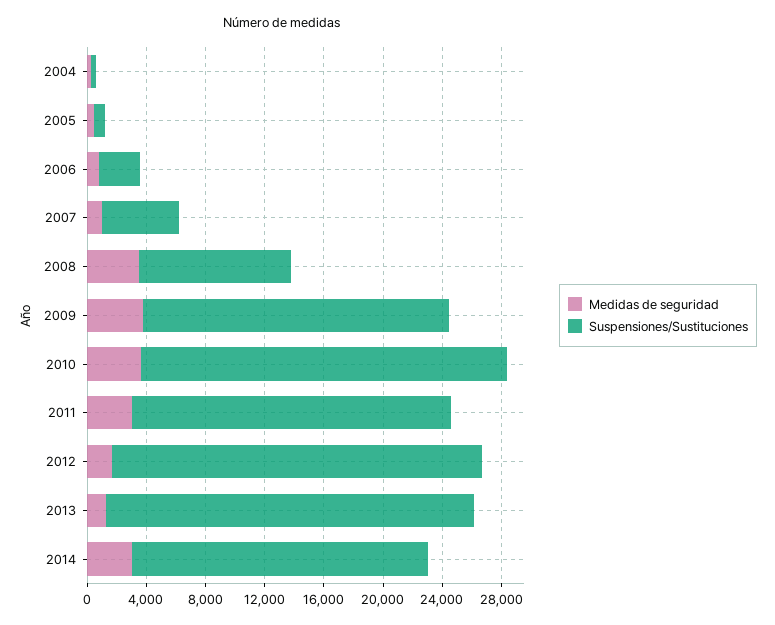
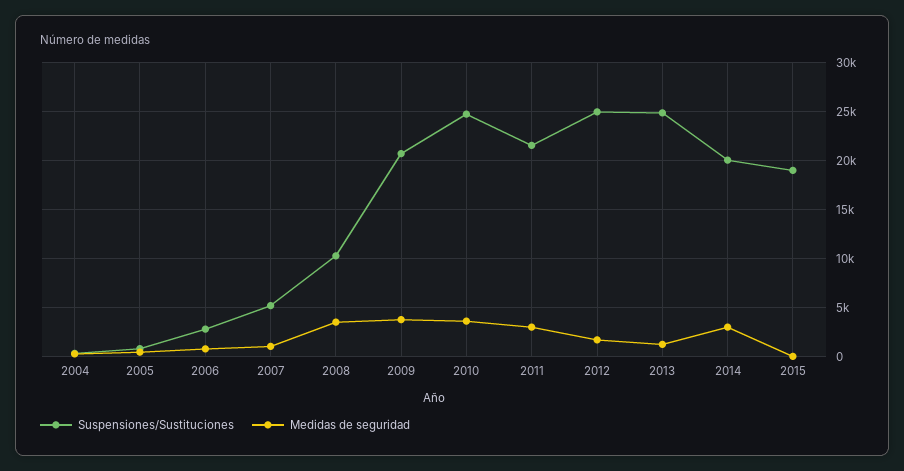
Suspensiones/Sustituciones, 2015: none -> 19000
Medidas de seguridad, 2015: none -> 0

